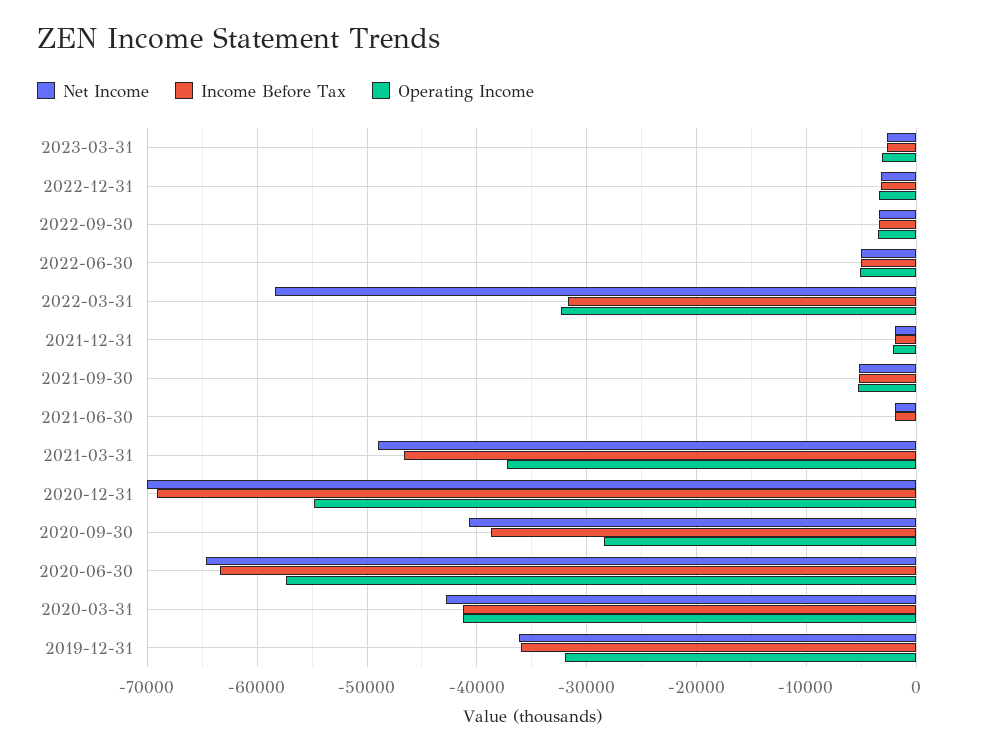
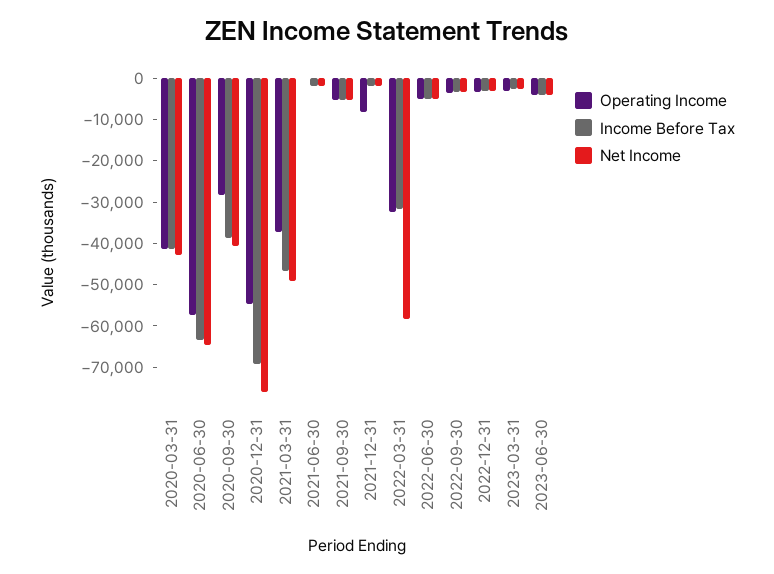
Operating Income, 2021-12-31: -2000 -> -8000
Net Income, 2020-12-31: -70000 -> -76000
Net Income, 2019-12-31: -36000 -> none
Income Before Tax, 2019-12-31: -36000 -> none
Operating Income, 2019-12-31: -32000 -> none
Operating Income, 2023-06-30: none -> -4000
Income Before Tax, 2023-06-30: none -> -4000
Net Income, 2023-06-30: none -> -4000

